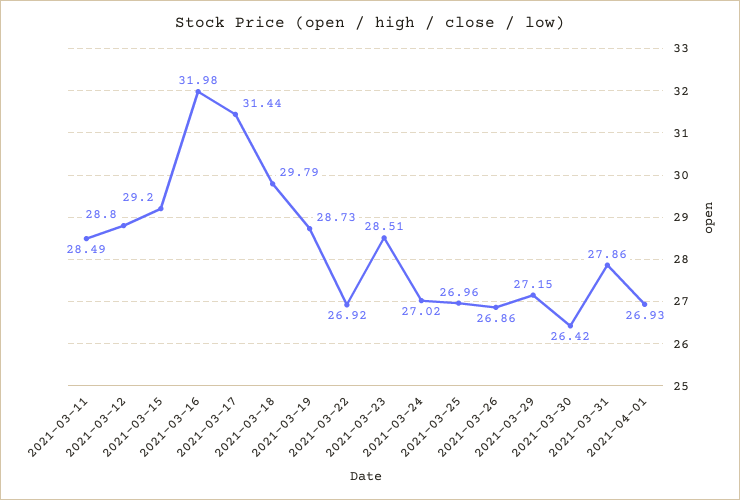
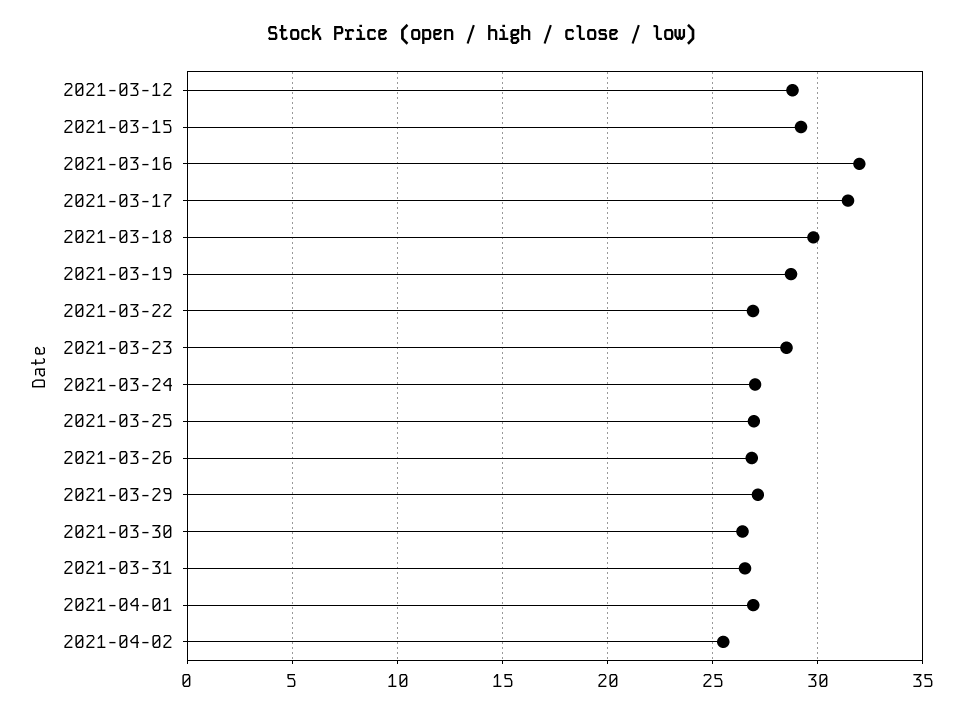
2021-03-11: 28.49 -> none
2021-03-31: 27.86 -> 26.5
2021-04-02: none -> 25.5

